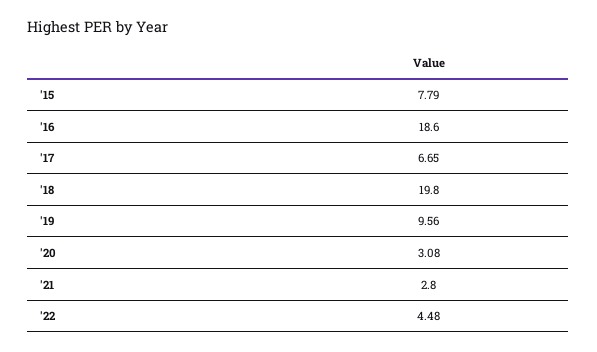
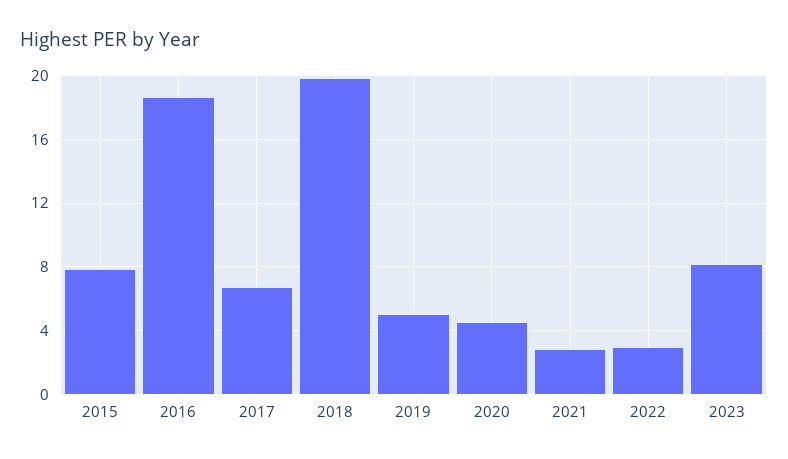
'19: 9.56 -> 5
'20: 3.08 -> 4.5
'22: 4.48 -> 3
2023: none -> 8

